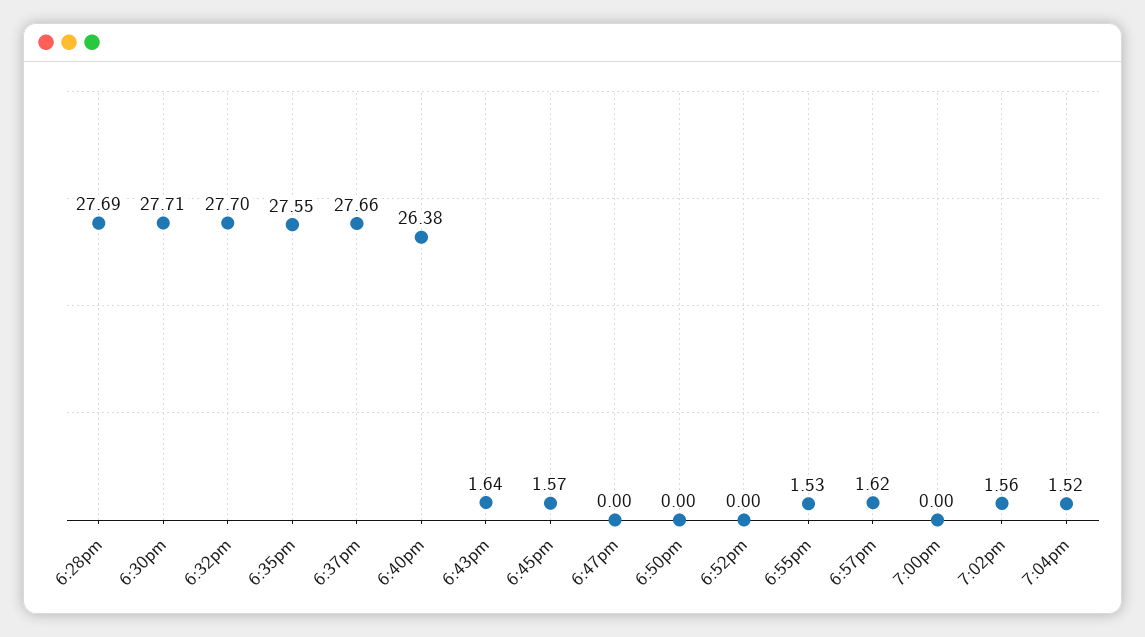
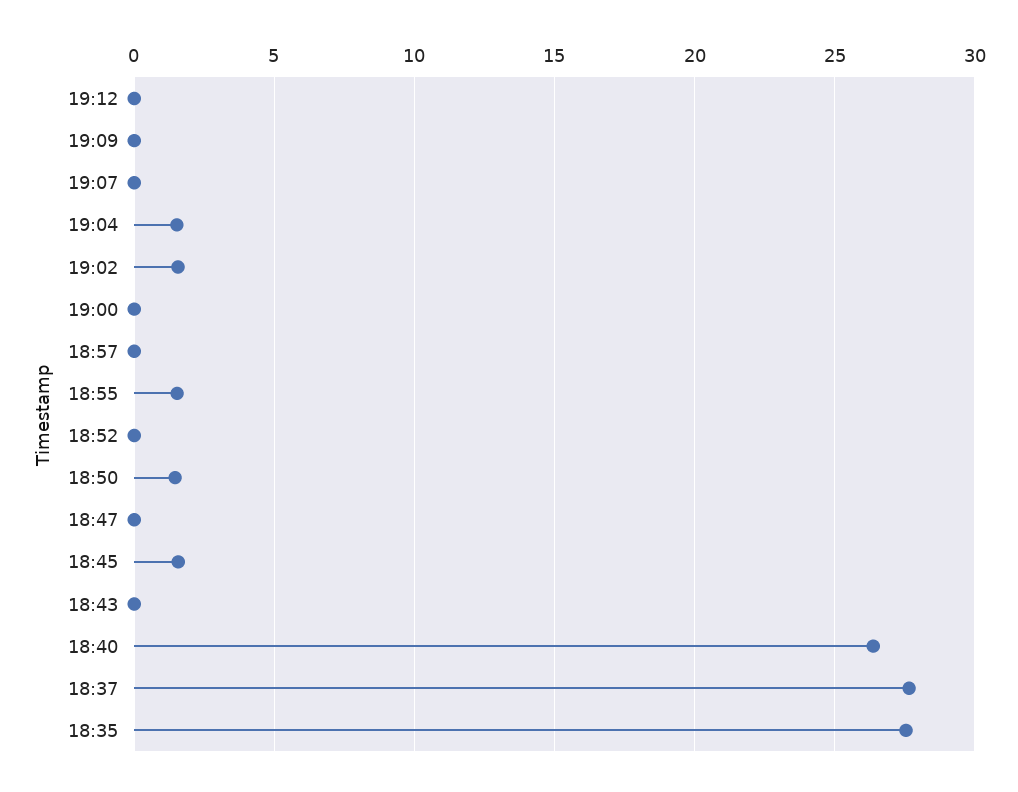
6:28pm: 27.69 -> none
6:30pm: 27.71 -> none
6:32pm: 27.7 -> none
6:43pm: 1.64 -> 0
6:50pm: 0 -> 1.5
6:57pm: 1.62 -> 0
19:12: none -> 0
19:09: none -> 0
19:07: none -> 0

